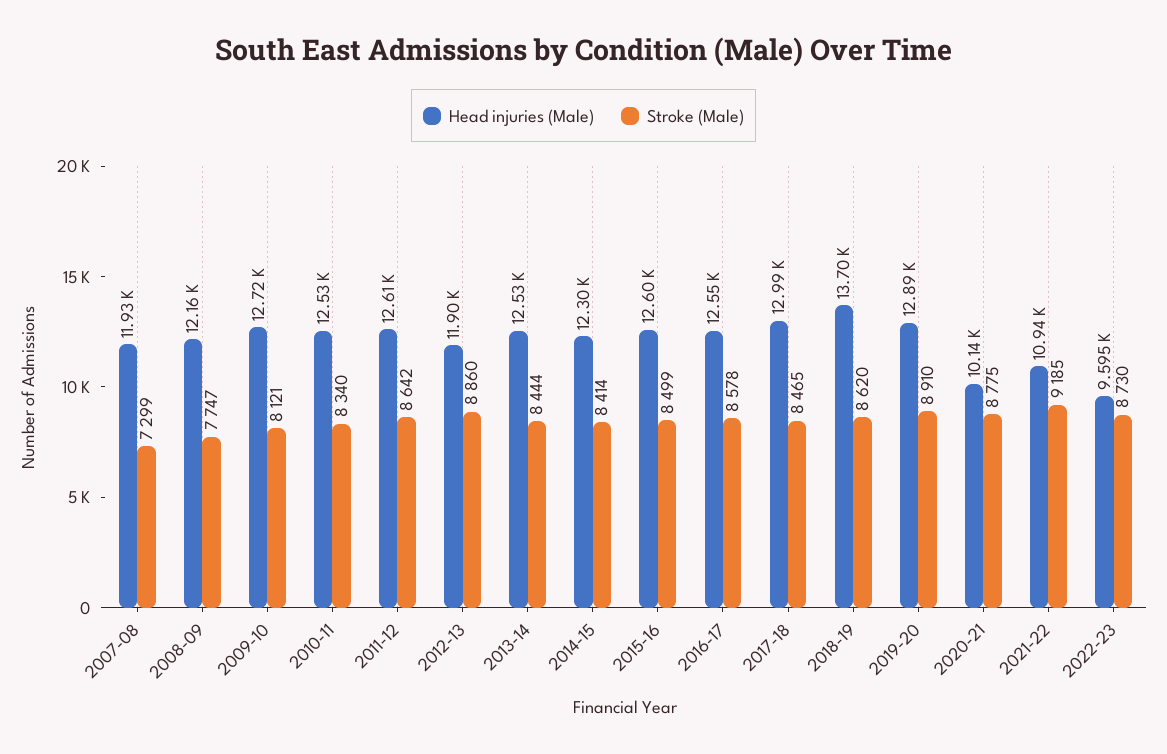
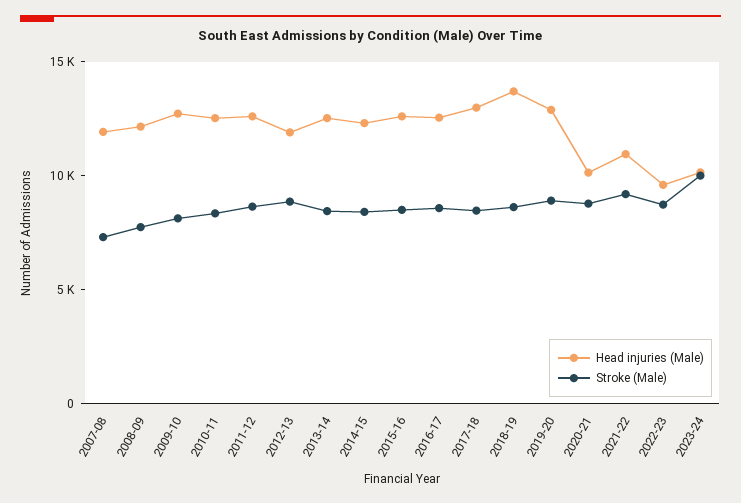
Head injuries (Male), 2023-24: none -> 10000
Stroke (Male), 2023-24: none -> 10000

